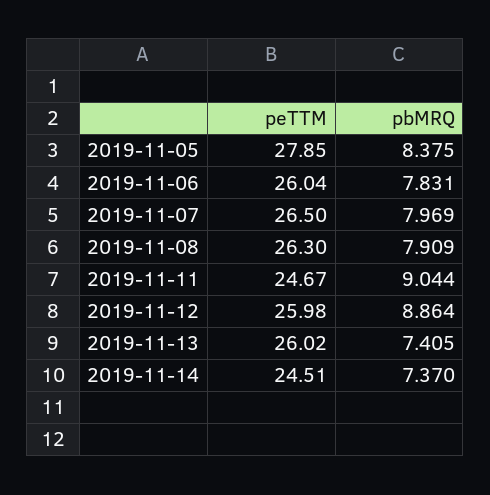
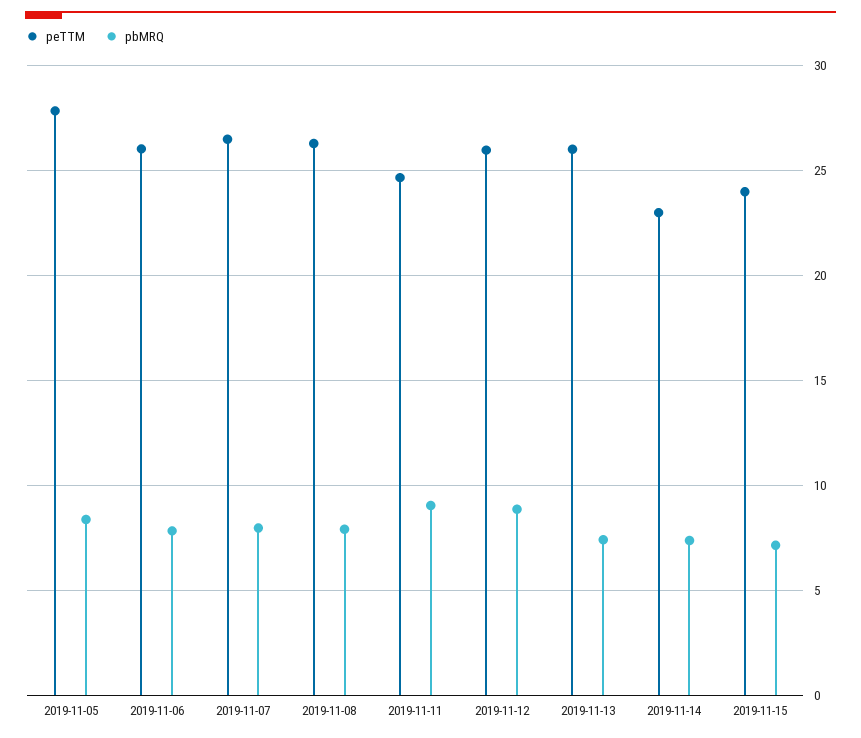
peTTM, 2019-11-14: 24.51 -> 23
peTTM, 2019-11-15: none -> 24
pbMRQ, 2019-11-15: none -> 7

